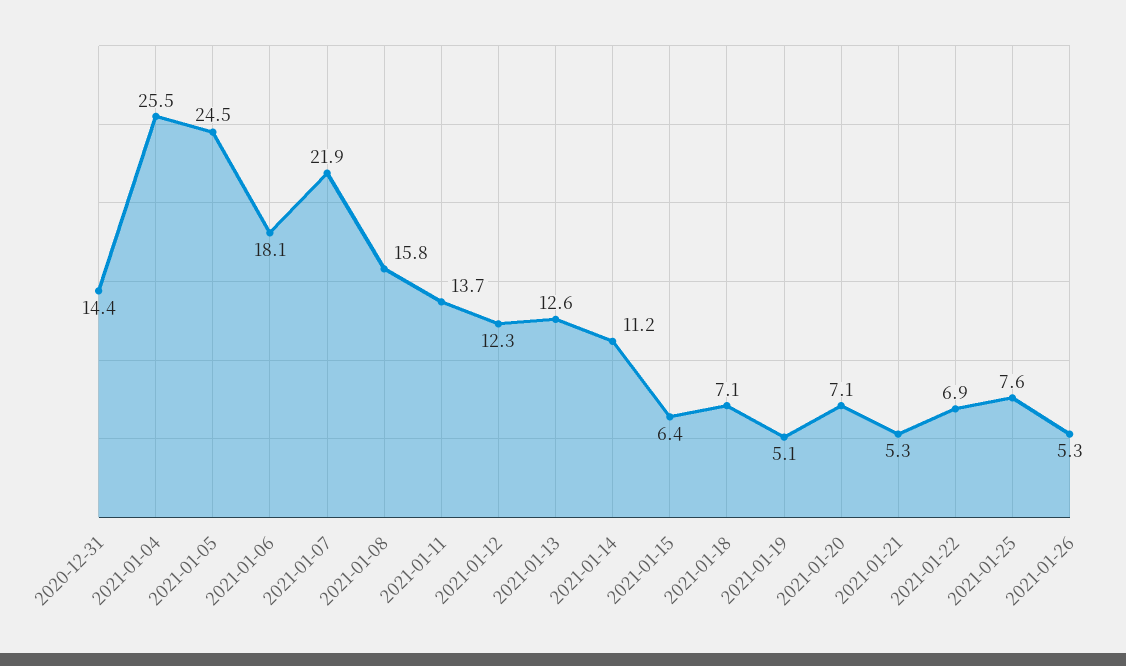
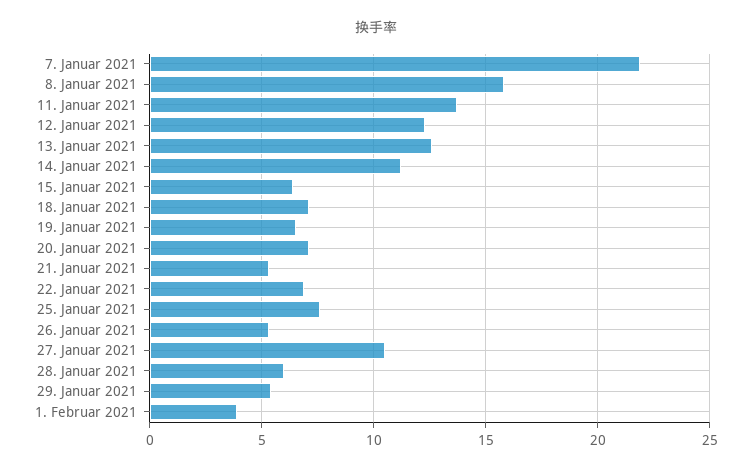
2020-12-31: 14.4 -> none
2021-01-04: 25.5 -> none
2021-01-05: 24.5 -> none
2021-01-06: 18.1 -> none
2021-01-19: 5.1 -> 6.5
27. Januar 2021: none -> 10.5
28. Januar 2021: none -> 6
29. Januar 2021: none -> 5.5
1. Februar 2021: none -> 4

